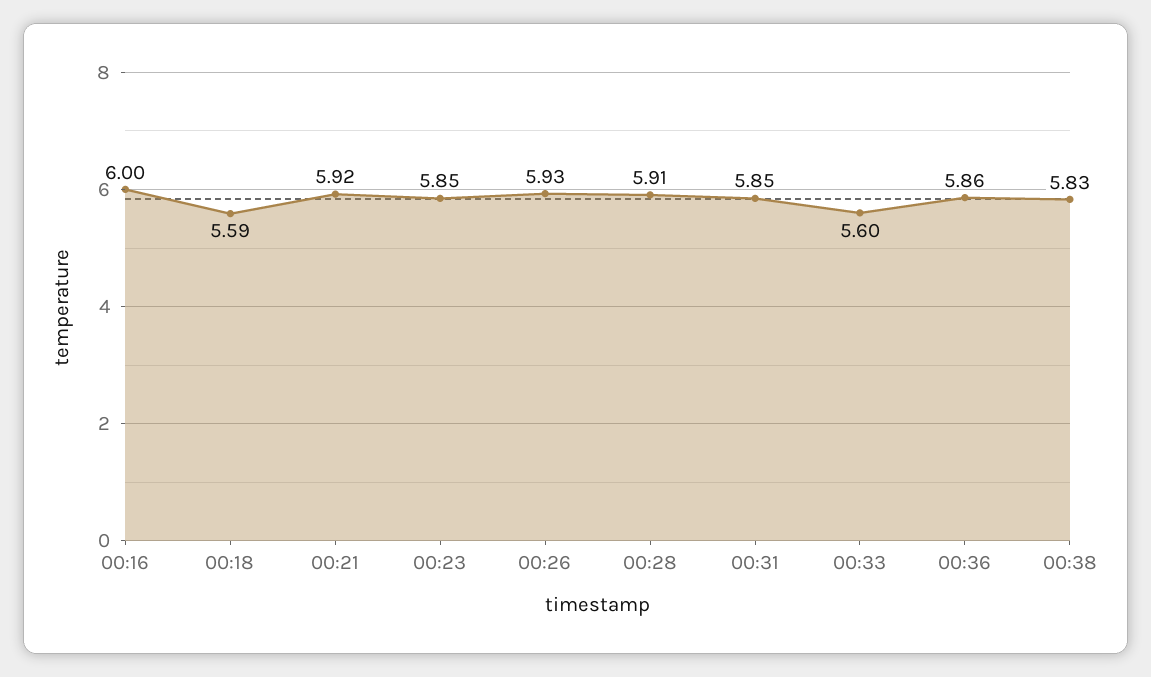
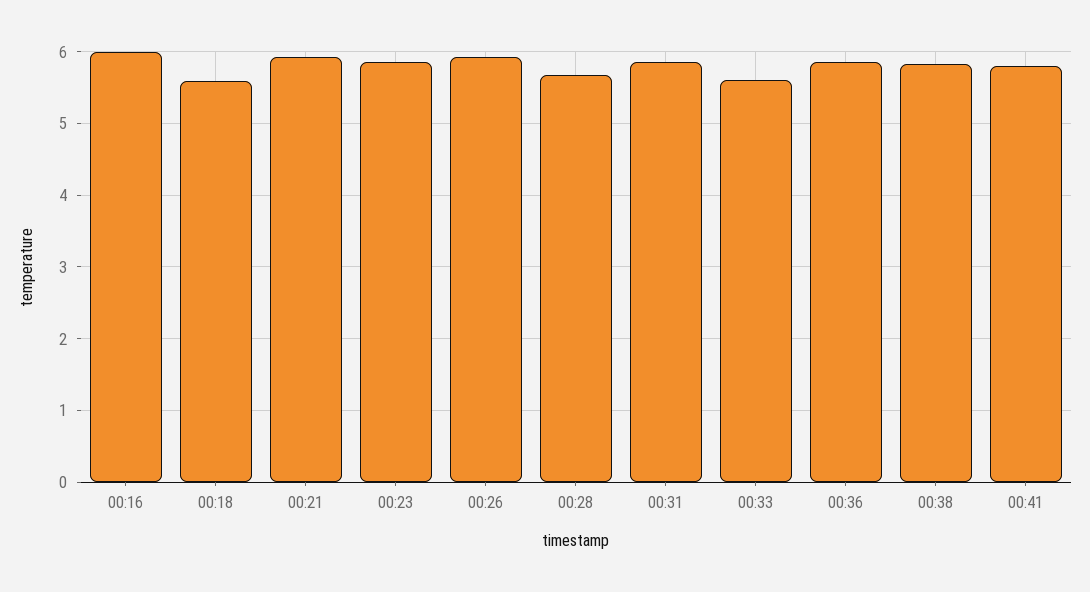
00:28: 5.91 -> 5.7
00:41: none -> 5.8

